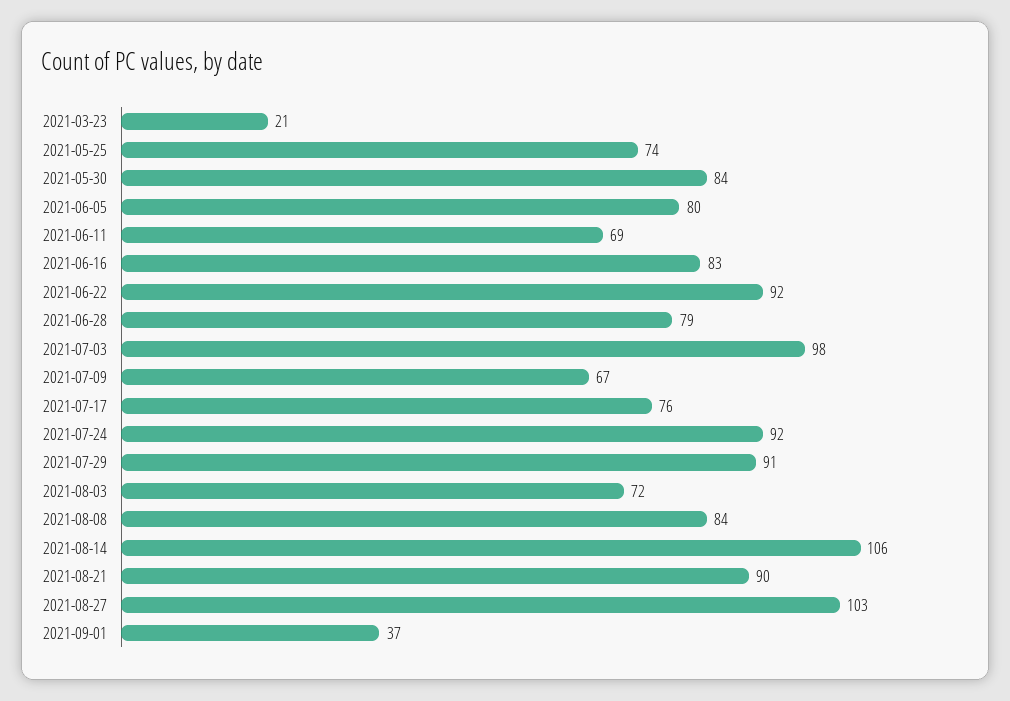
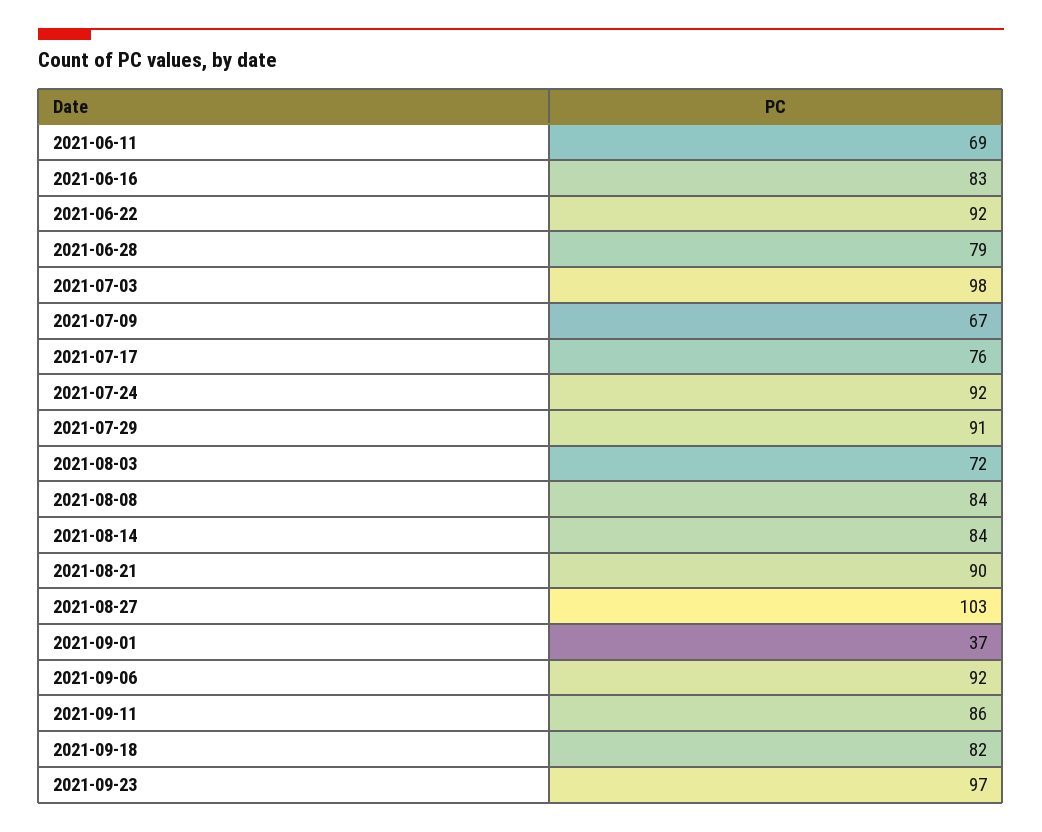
2021-03-23: 21 -> none
2021-05-25: 74 -> none
2021-05-30: 84 -> none
2021-06-05: 80 -> none
2021-08-14: 106 -> 84
2021-09-06: none -> 92
2021-09-11: none -> 86
2021-09-18: none -> 82
2021-09-23: none -> 97

